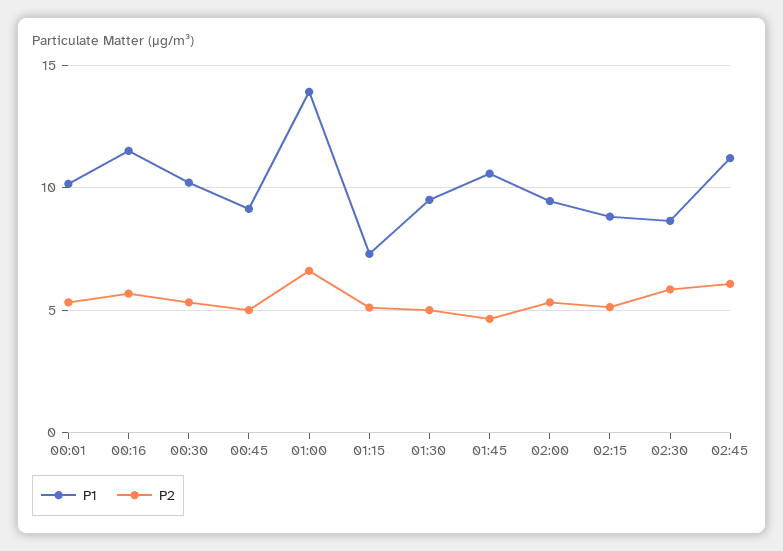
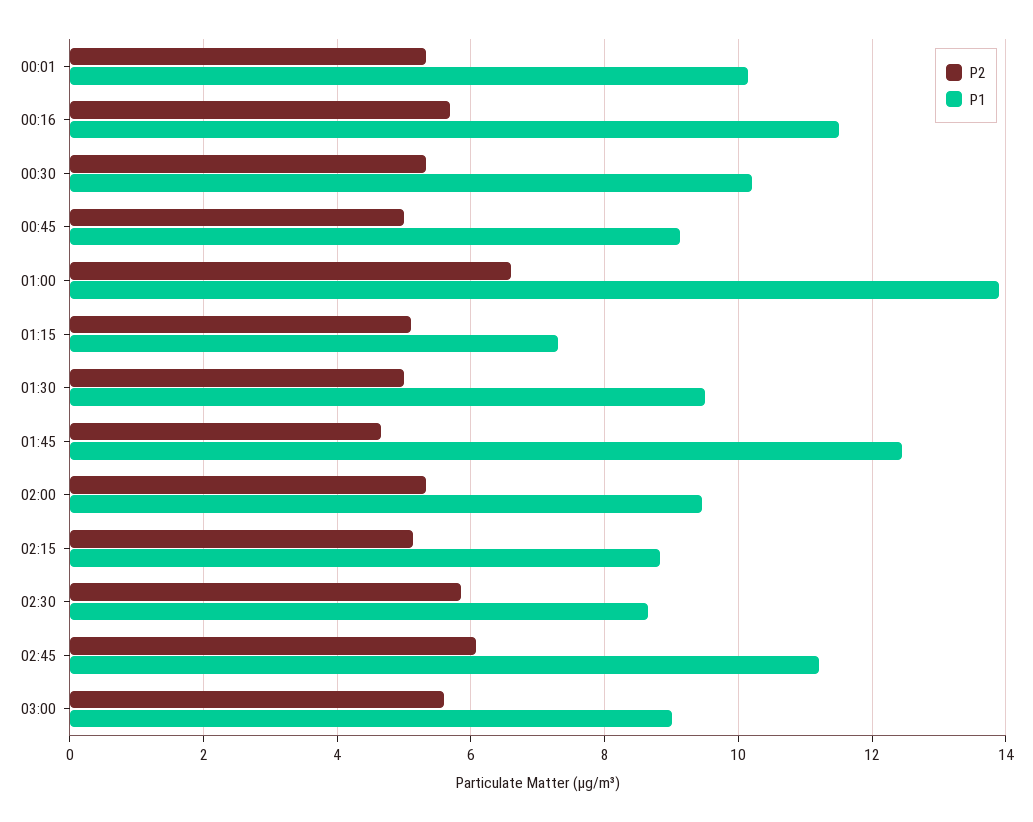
P1, 01:45: 10.5 -> 12.4
P2, 03:00: none -> 5.6
P1, 03:00: none -> 9

